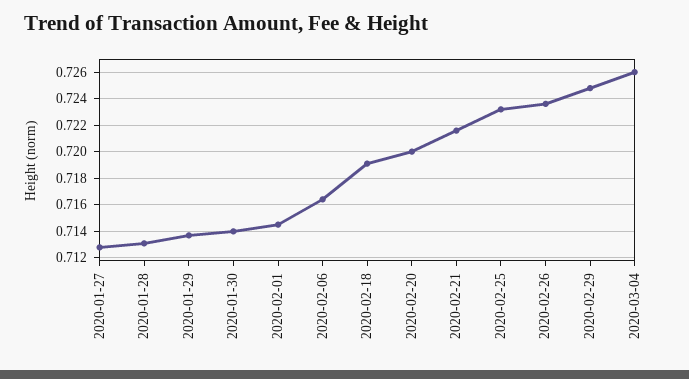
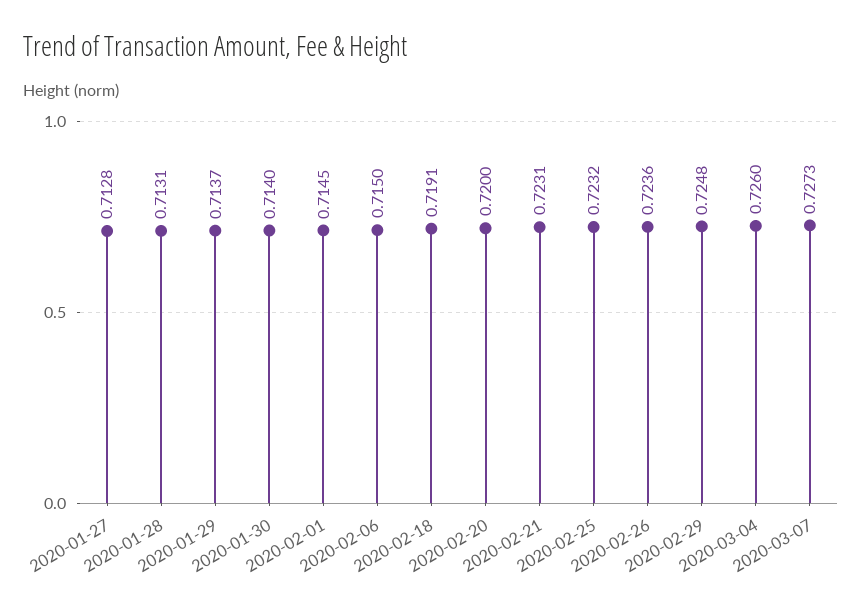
2020-02-06: 0.7165 -> 0.715
2020-02-21: 0.7215 -> 0.7231
2020-03-07: none -> 0.7273

